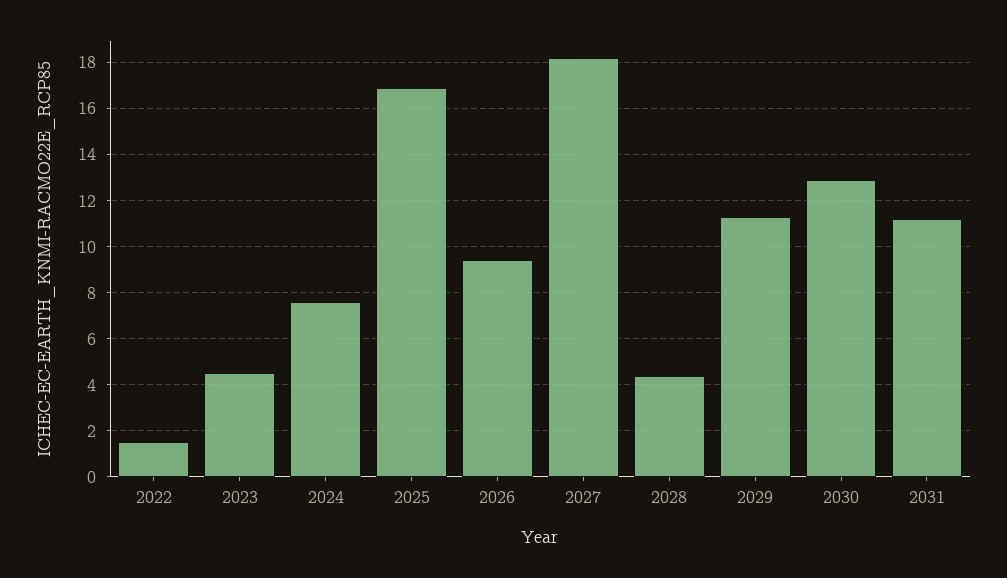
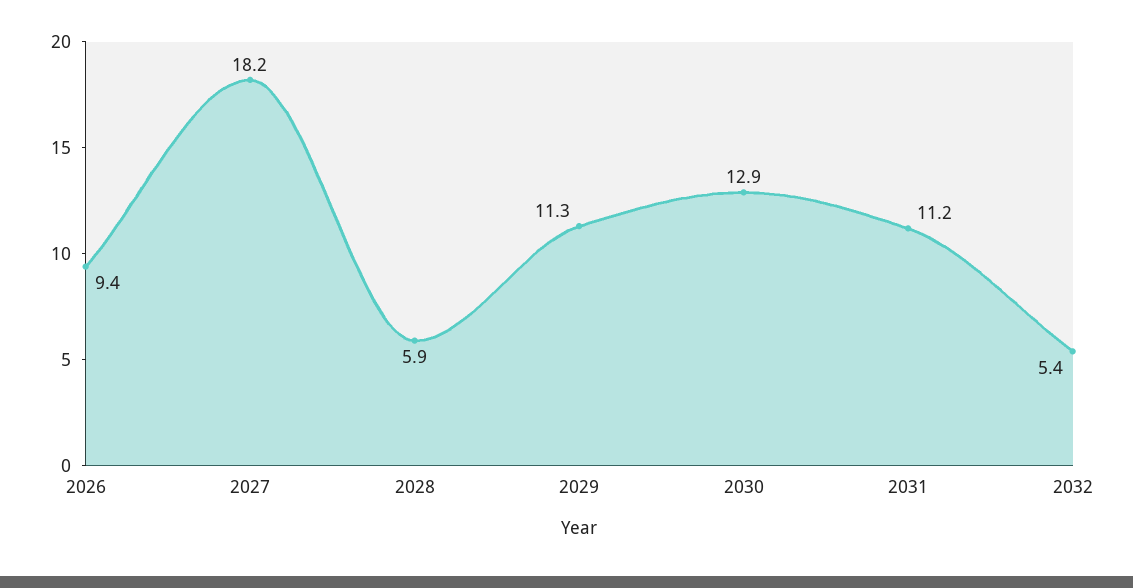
2022: 1.5 -> none
2023: 4.5 -> none
2024: 7.5 -> none
2025: 17 -> none
2028: 4.5 -> 5.9
2032: none -> 5.4

